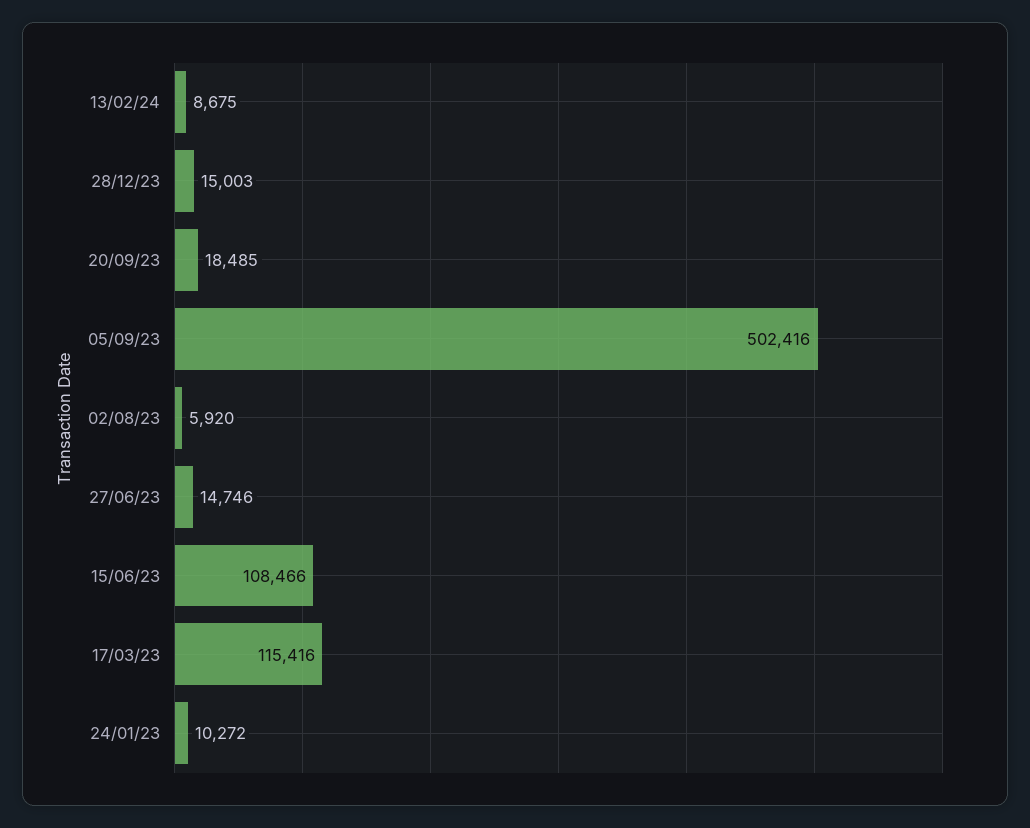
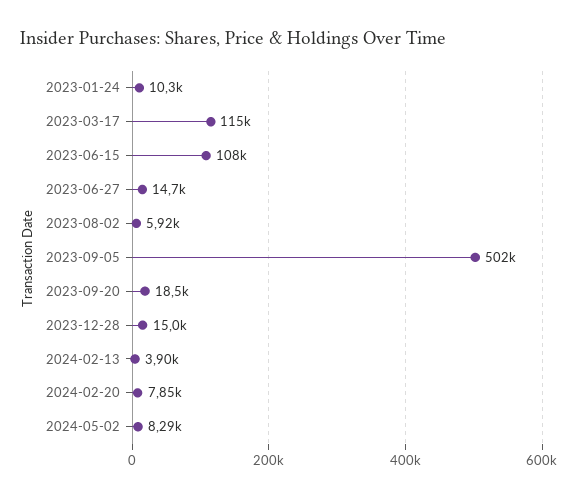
13/02/24: 8675 -> 3900
2024-02-20: none -> 7850
2024-05-02: none -> 8290

